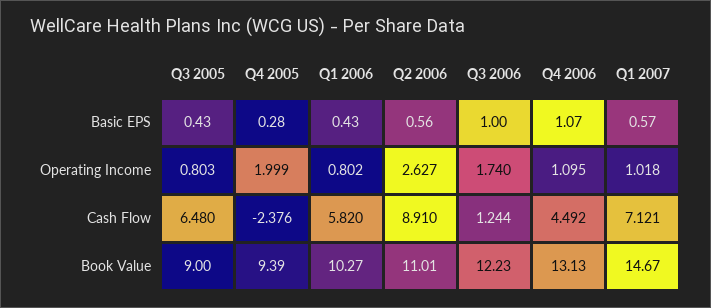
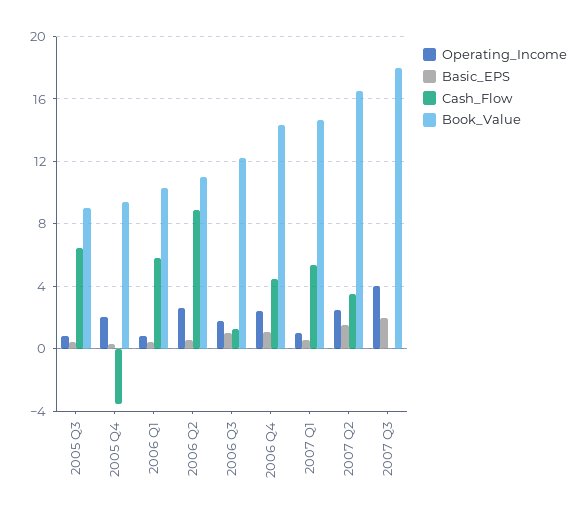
Operating Income, Q4 2006: 1.095 -> 2.5
Cash Flow, Q4 2005: -2.376 -> -3.5
Cash Flow, Q1 2007: 7.121 -> 5.5
Book Value, Q4 2006: 13.13 -> 14.5
Operating Income, 2007 Q2: none -> 2.5
Basic EPS, 2007 Q2: none -> 1.5
Cash Flow, 2007 Q2: none -> 3.5
Book Value, 2007 Q2: none -> 16.5
Operating Income, 2007 Q3: none -> 4
Basic EPS, 2007 Q3: none -> 2
Cash Flow, 2007 Q3: none -> 0
Book Value, 2007 Q3: none -> 18

